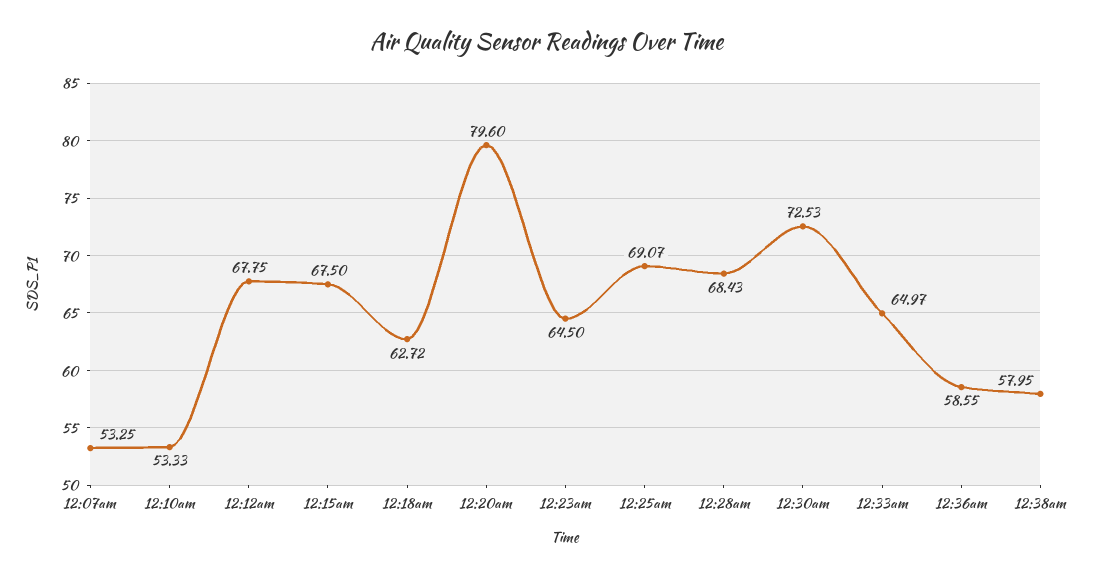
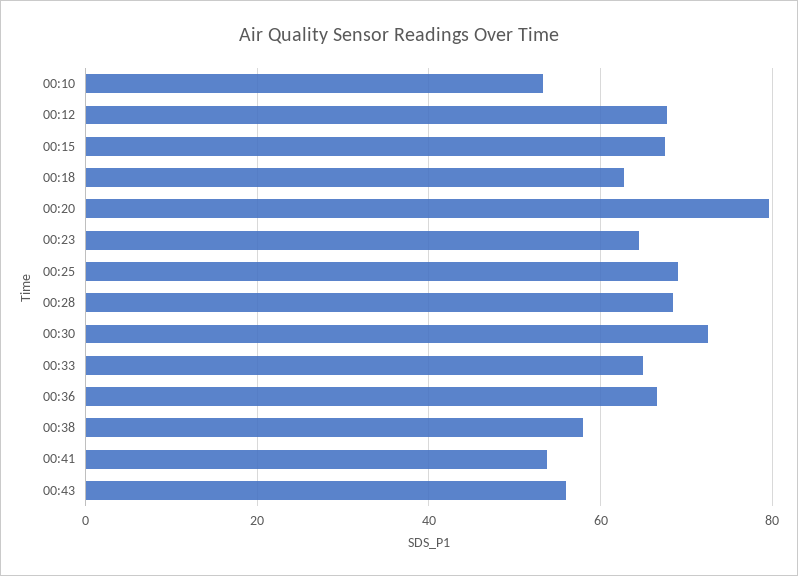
12:07am: 53.25 -> none
12:36am: 58.55 -> 66
00:41: none -> 54
00:43: none -> 56

